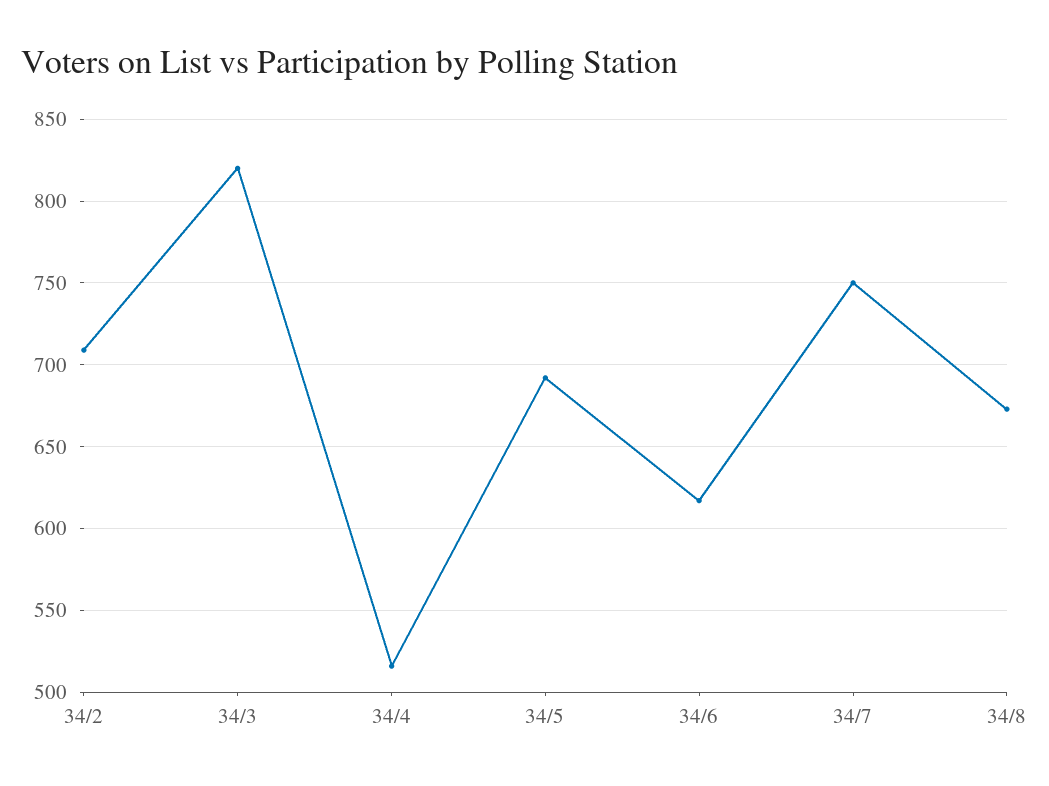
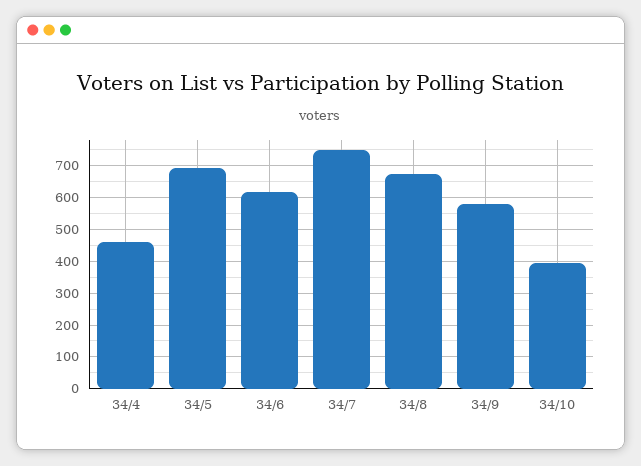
34/2: 710 -> none
34/3: 820 -> none
34/4: 515 -> 460
34/9: none -> 580
34/10: none -> 400

